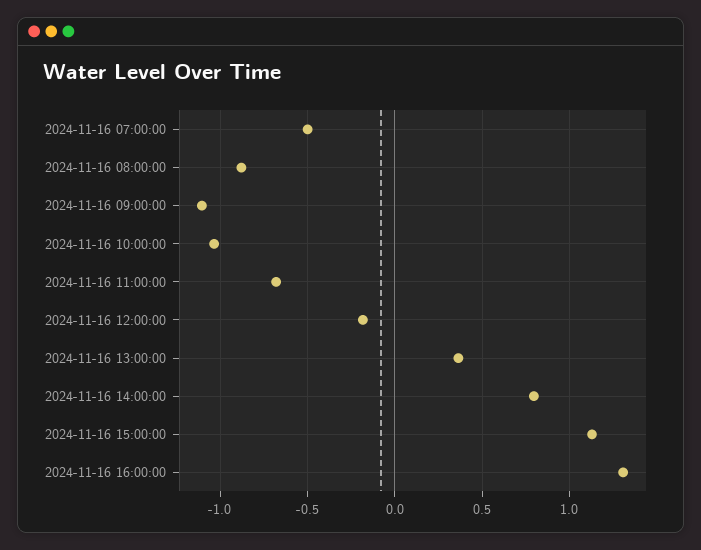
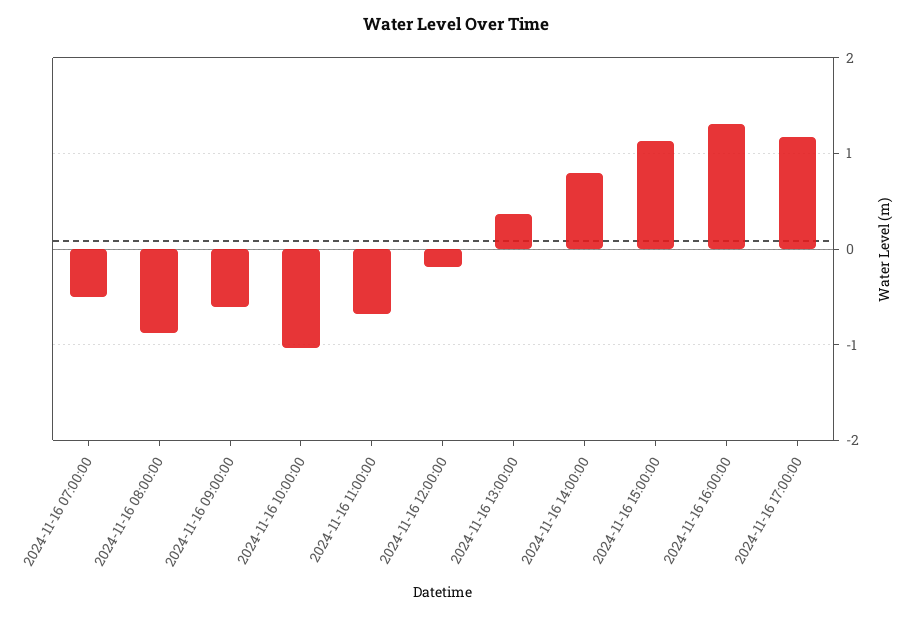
2024-11-16 09:00:00: -1.1 -> -0.6
2024-11-16 17:00:00: none -> 1.2

